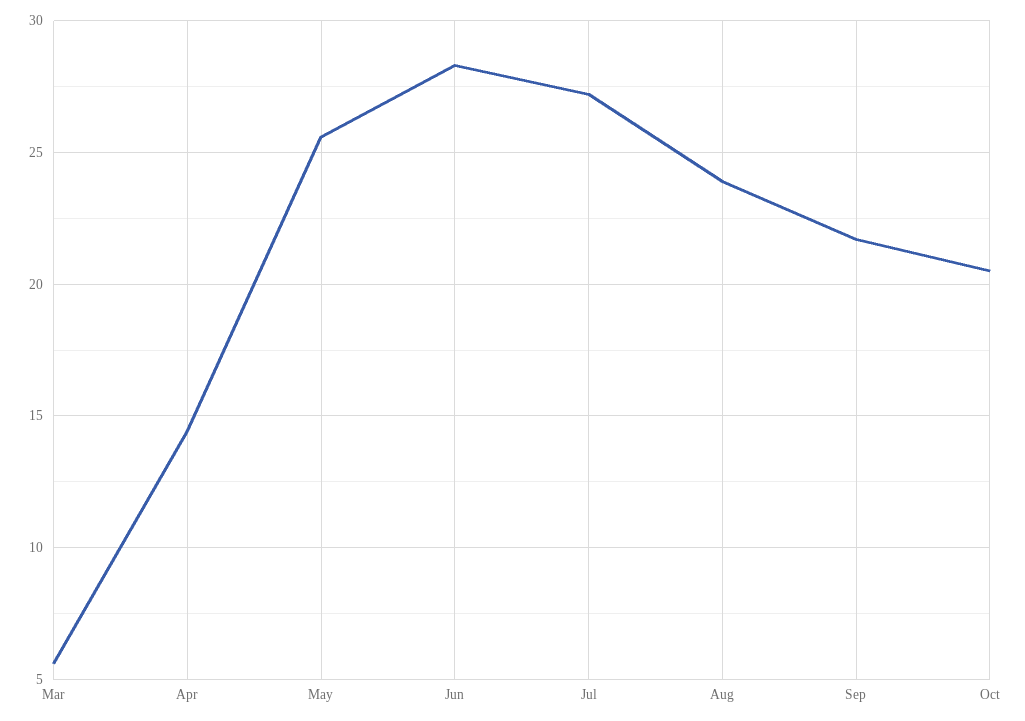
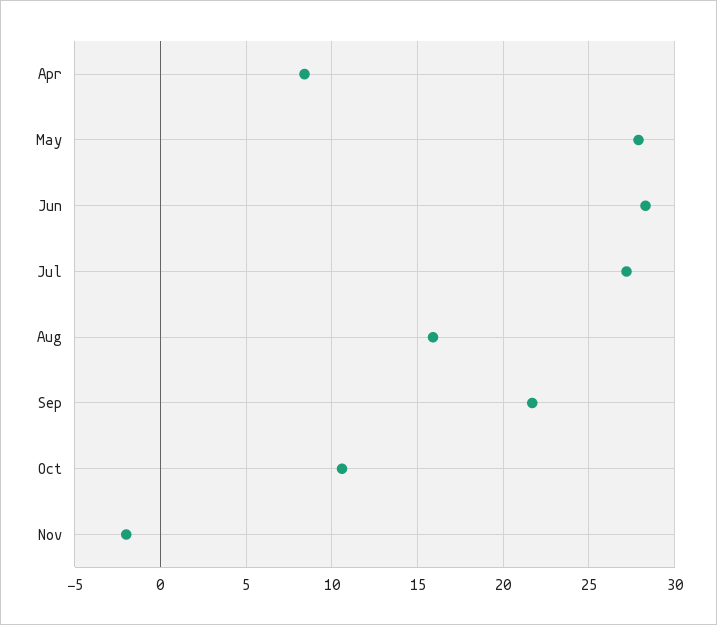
Mar: 5.5 -> none
Apr: 14.5 -> 8.5
May: 25.5 -> 28
Aug: 24 -> 16
Oct: 20.5 -> 10.5
Nov: none -> -2

